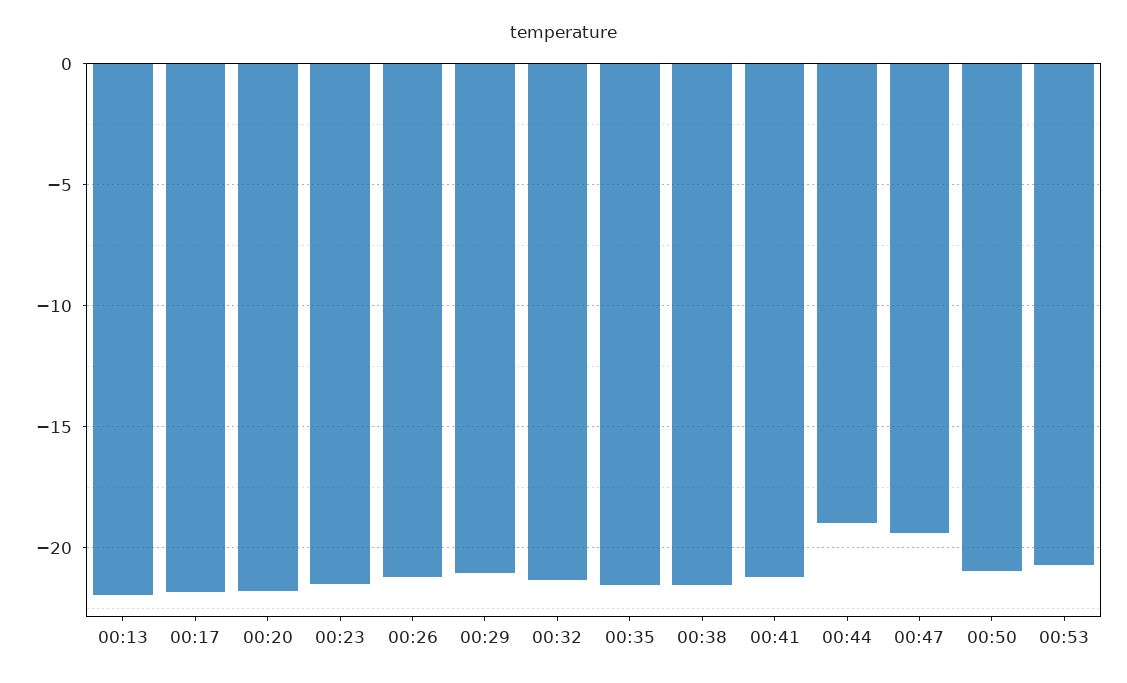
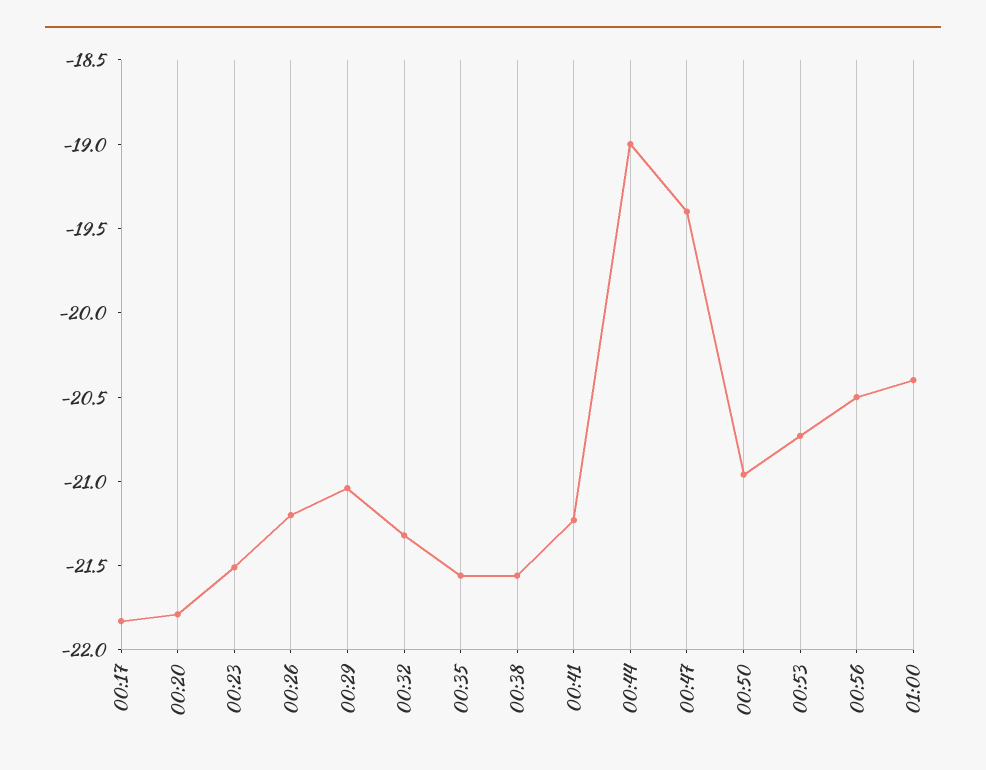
00:13: -22 -> none
00:56: none -> -20.5
01:00: none -> -20.4

